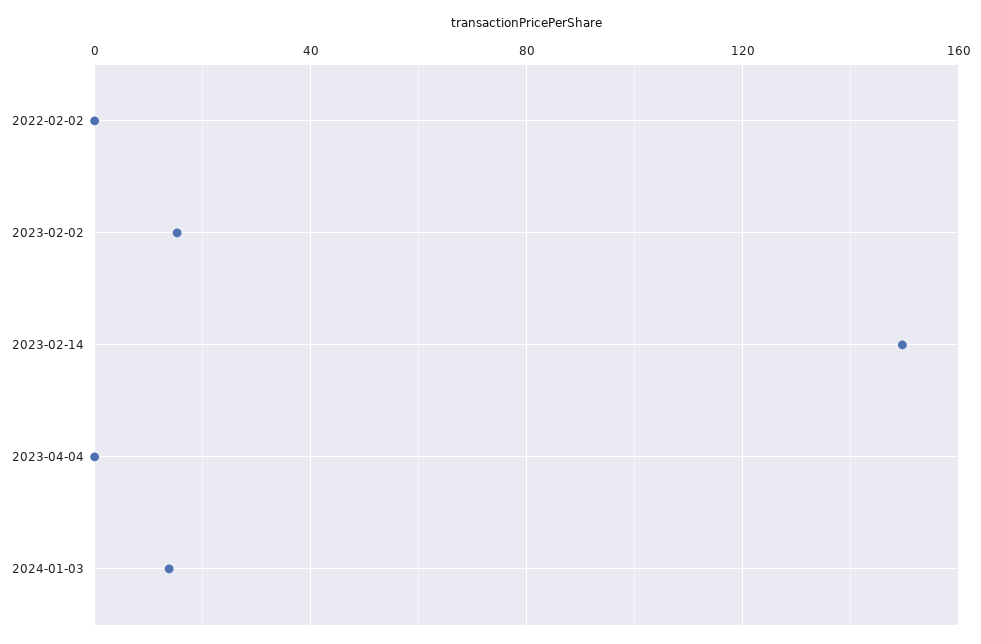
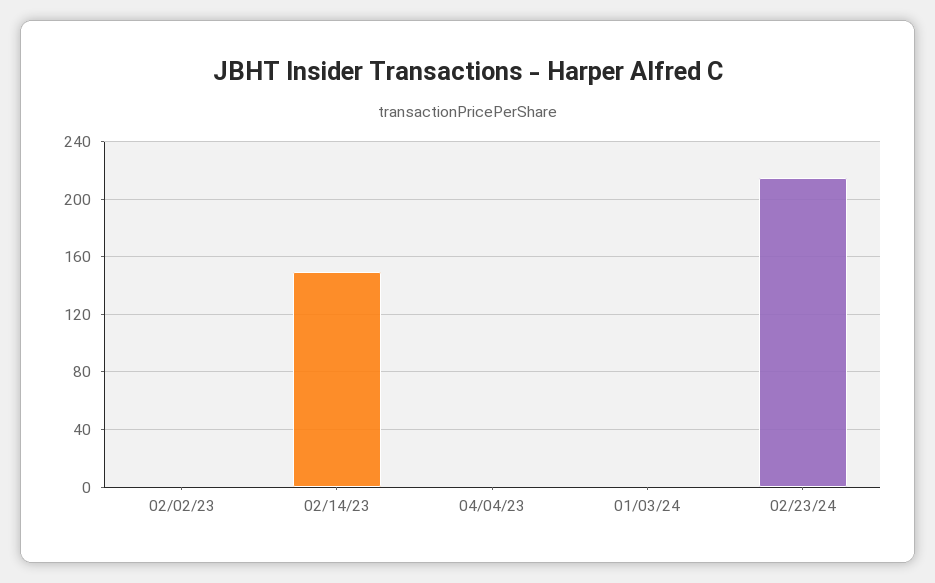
2022-02-02: 0 -> none
2023-02-02: 15 -> 0
2024-01-03: 15 -> 0
02/23/24: none -> 215

